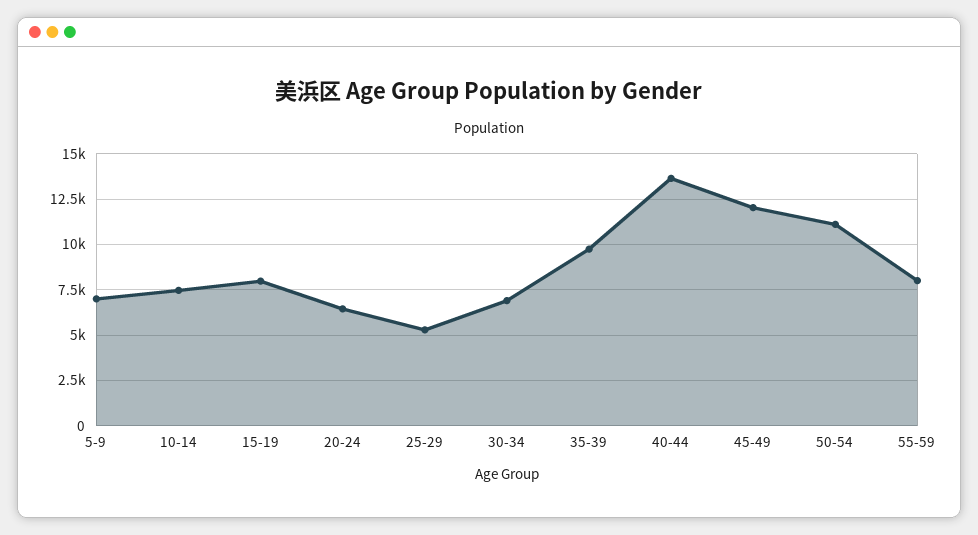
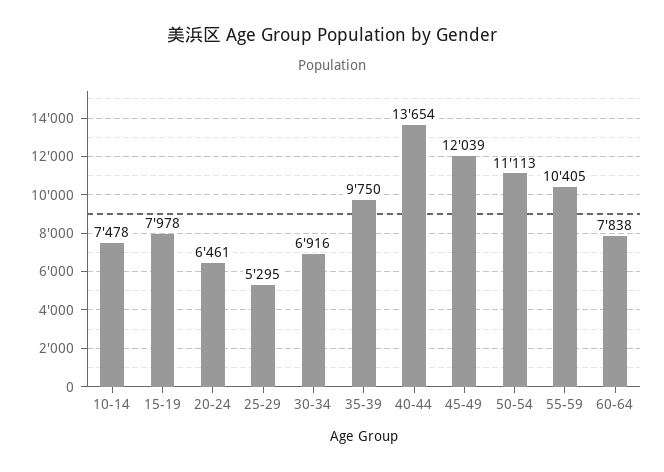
5-9: 7000 -> none
55-59: 8000 -> 10405
60-64: none -> 7838

